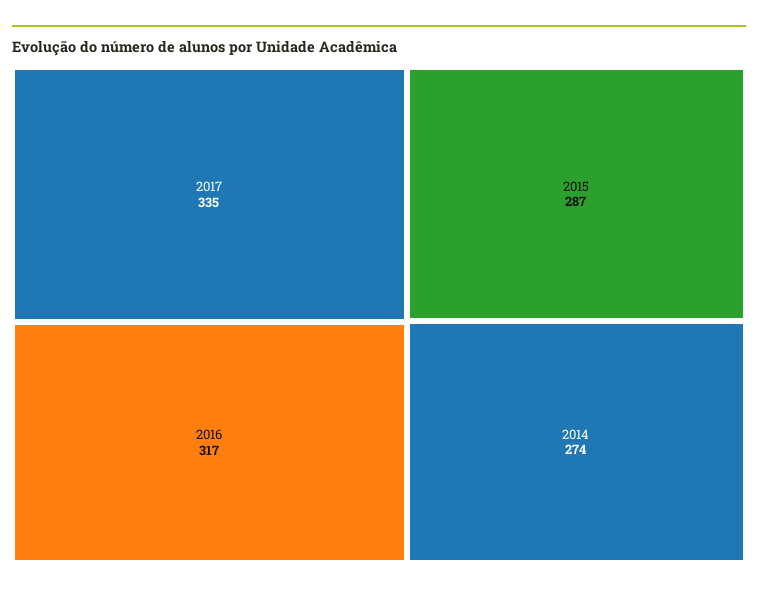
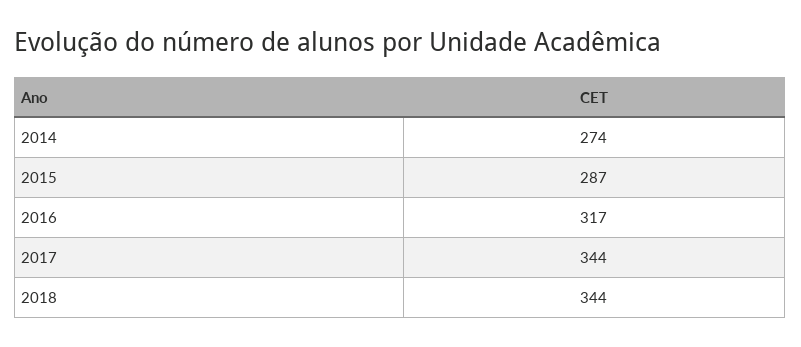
2017: 335 -> 344
2018: none -> 344

